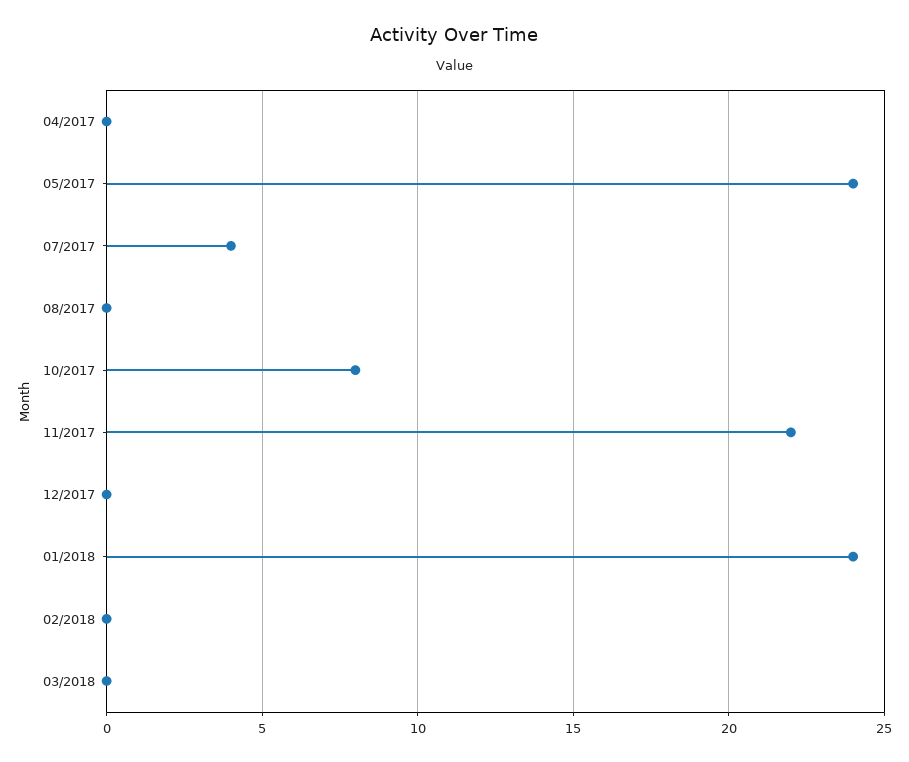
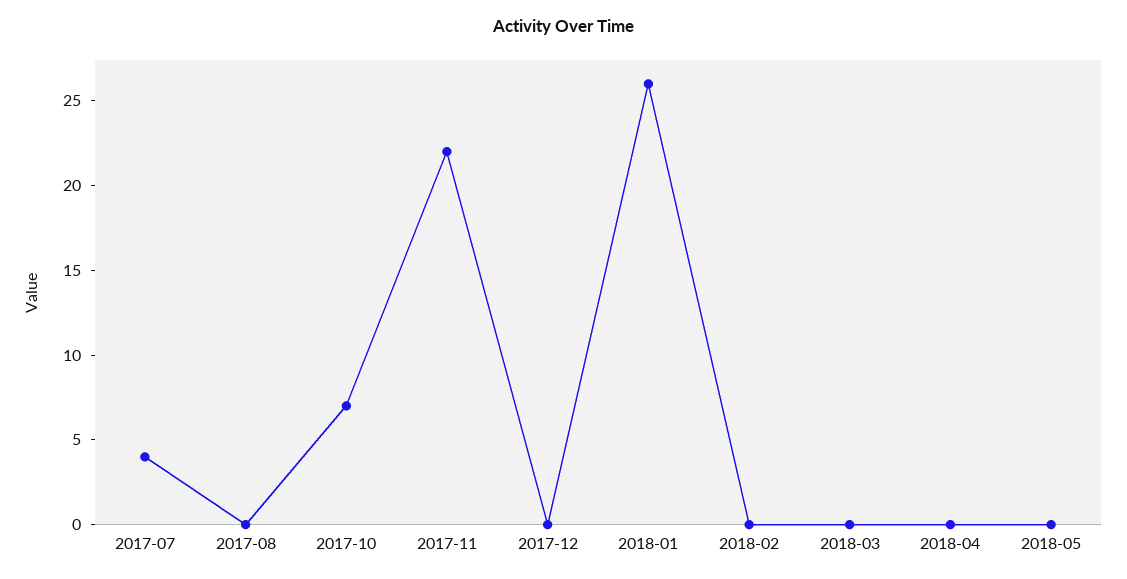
04/2017: 0 -> none
05/2017: 24 -> none
10/2017: 8 -> 7
01/2018: 24 -> 26
2018-04: none -> 0
2018-05: none -> 0

